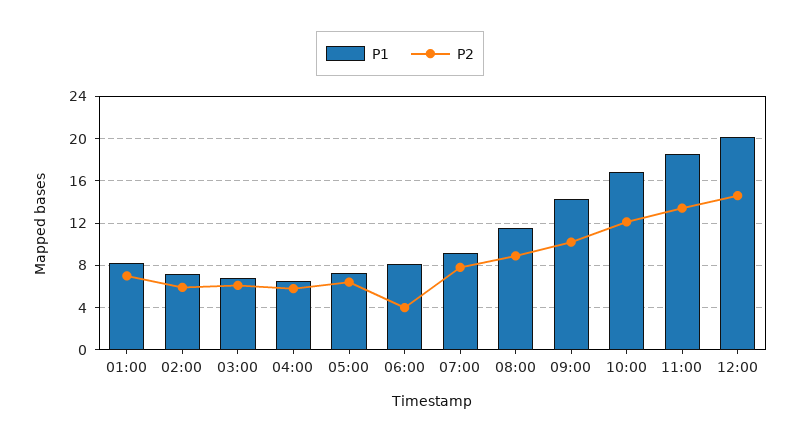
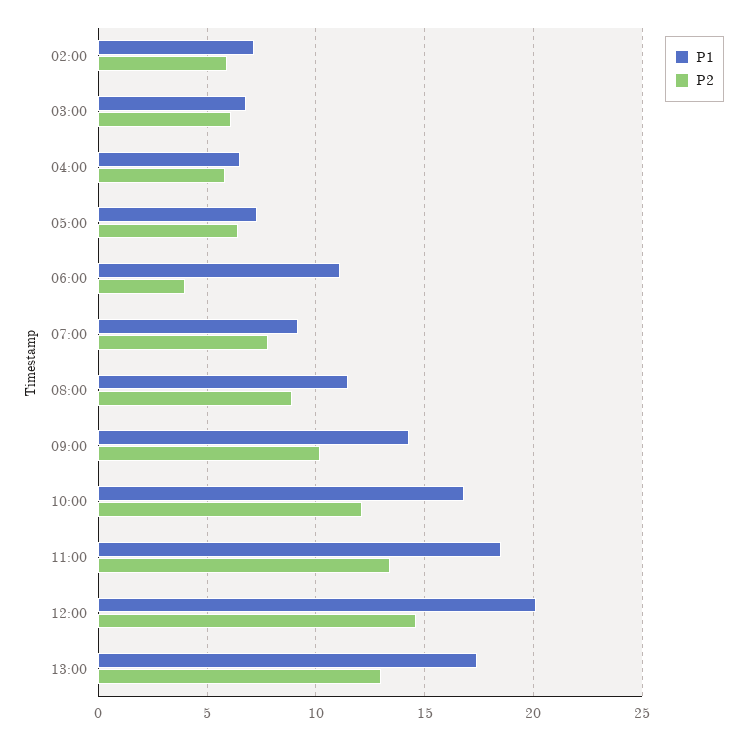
P1, 01:00: 8 -> none
P2, 01:00: 7 -> none
P1, 06:00: 8 -> 11
P1, 13:00: none -> 17.5
P2, 13:00: none -> 13

